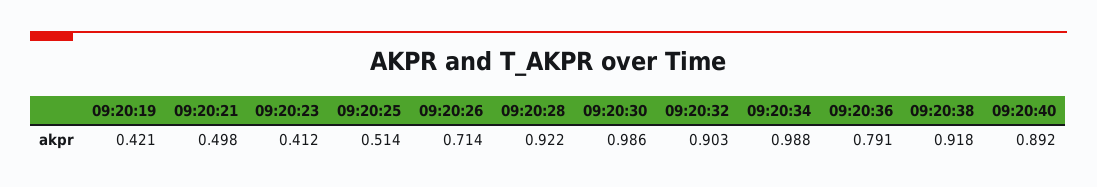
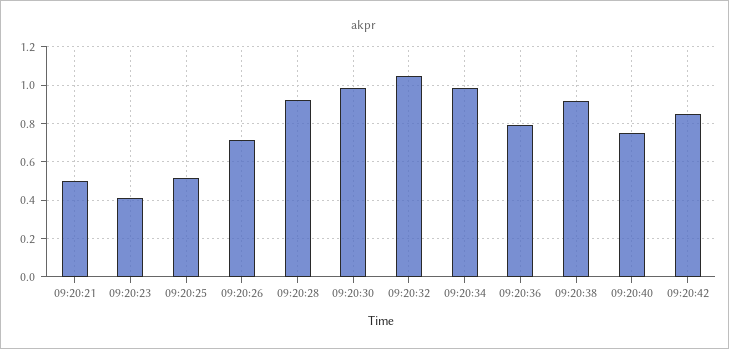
09:20:19: 0.421 -> none
09:20:32: 0.903 -> 1.05
09:20:40: 0.892 -> 0.75
09:20:42: none -> 0.85

